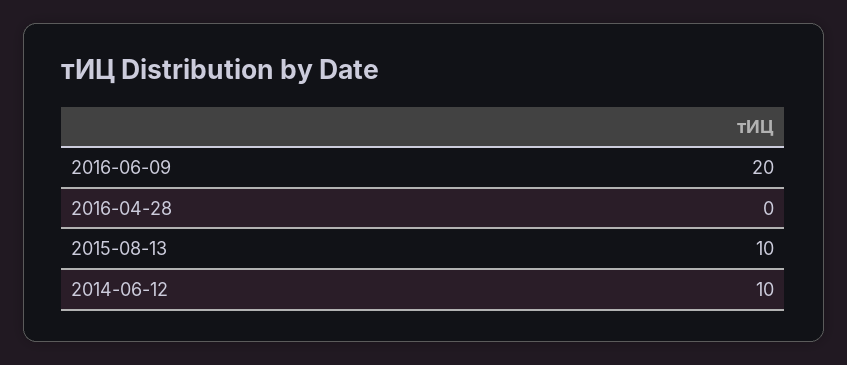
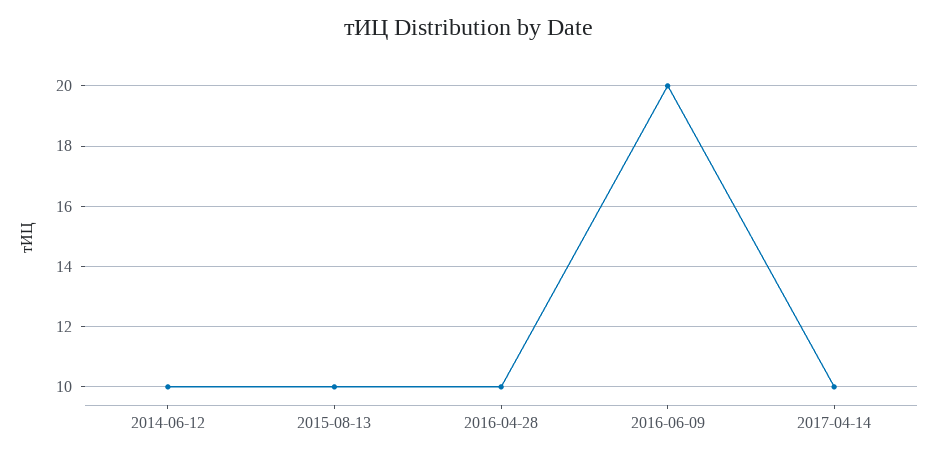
2016-04-28: 0 -> 10
2017-04-14: none -> 10

